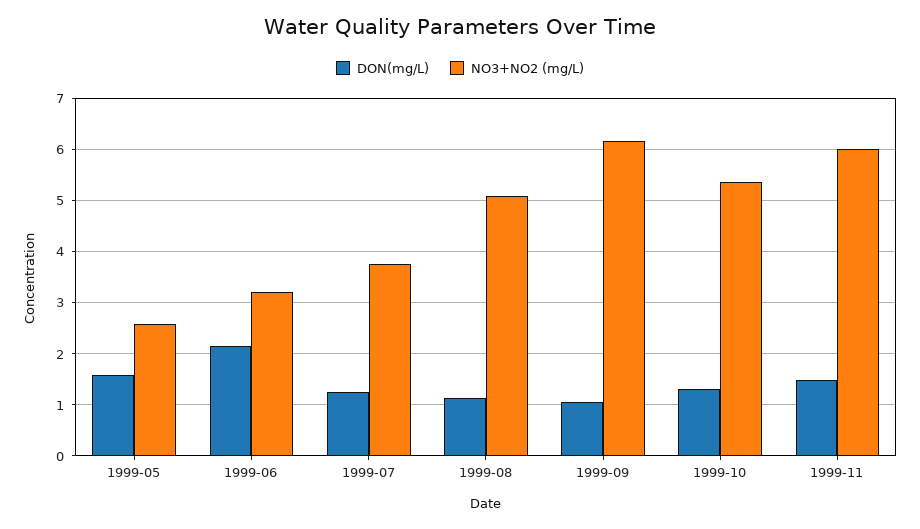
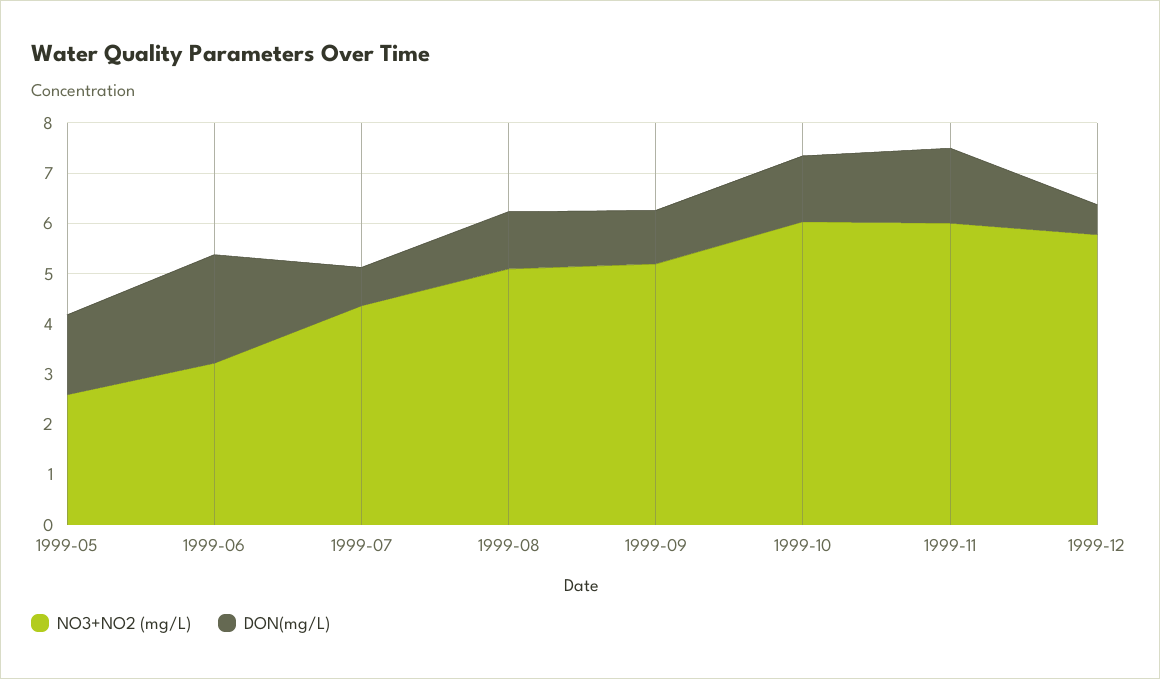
DON(mg/L), 1999-07: 1.2 -> 0.8
NO3+NO2 (mg/L), 1999-07: 3.8 -> 4.4
NO3+NO2 (mg/L), 1999-09: 6.2 -> 5.2
NO3+NO2 (mg/L), 1999-10: 5.4 -> 6
NO3+NO2 (mg/L), 1999-12: none -> 5.8
DON(mg/L), 1999-12: none -> 0.6

